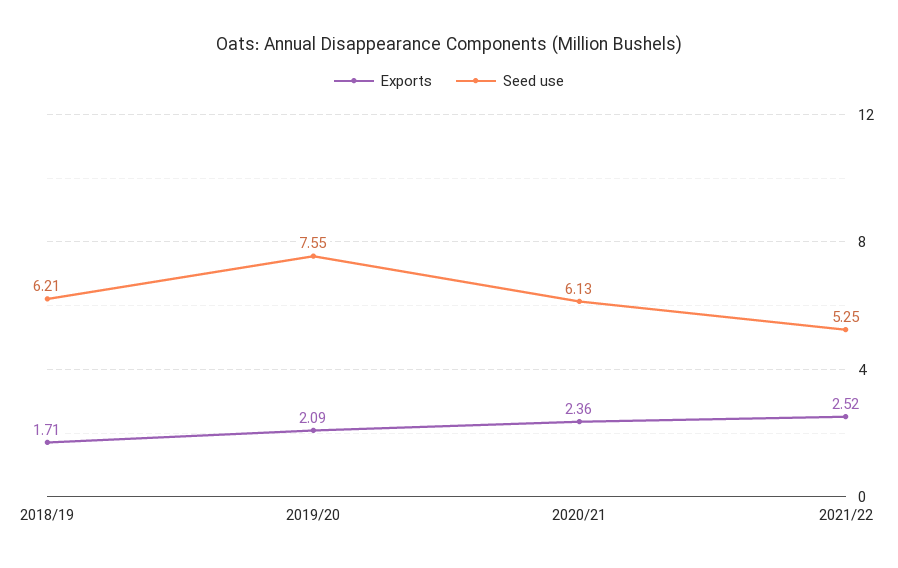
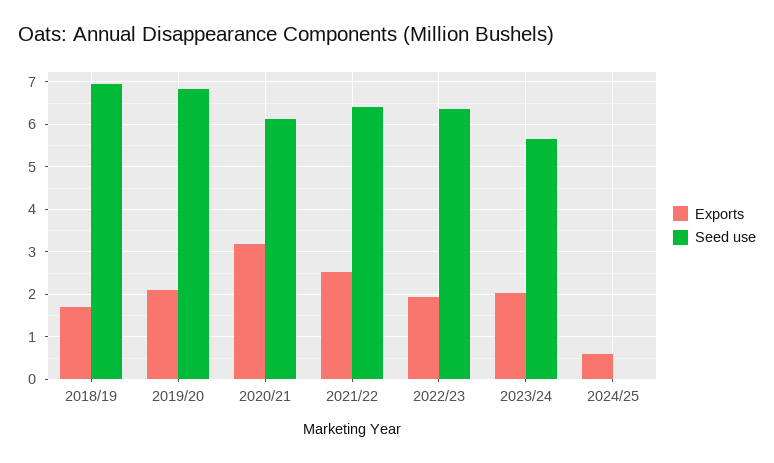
Seed use, 2018/19: 6.21 -> 7
Seed use, 2019/20: 7.55 -> 6.8
Exports, 2020/21: 2.36 -> 3.2
Seed use, 2021/22: 5.25 -> 6.4
Exports, 2022/23: none -> 2
Seed use, 2022/23: none -> 6.4
Exports, 2023/24: none -> 2
Seed use, 2023/24: none -> 5.6
Exports, 2024/25: none -> 0.6
Seed use, 2024/25: none -> 0

